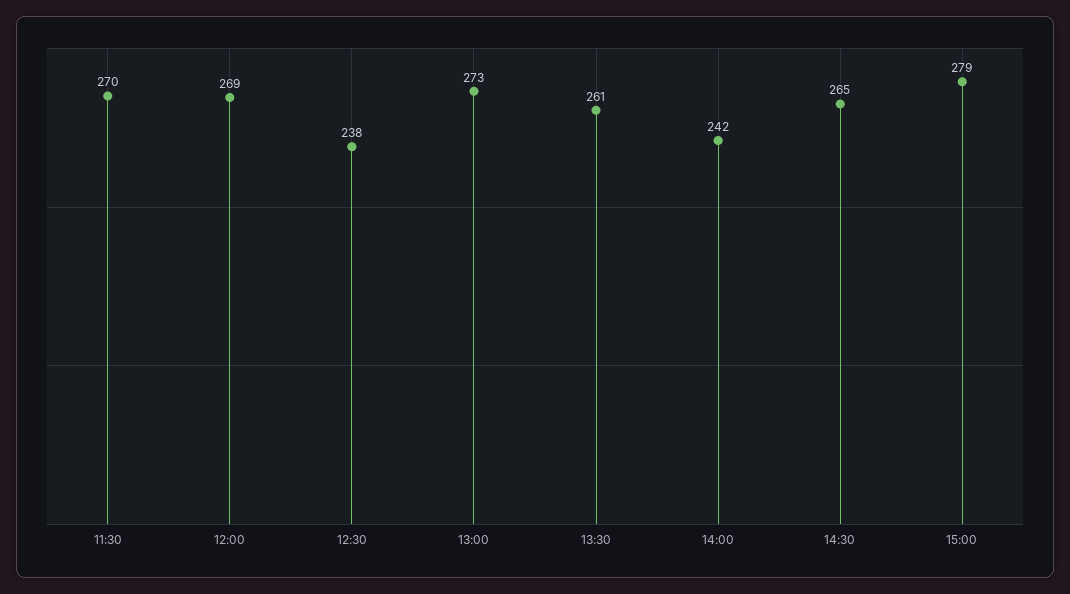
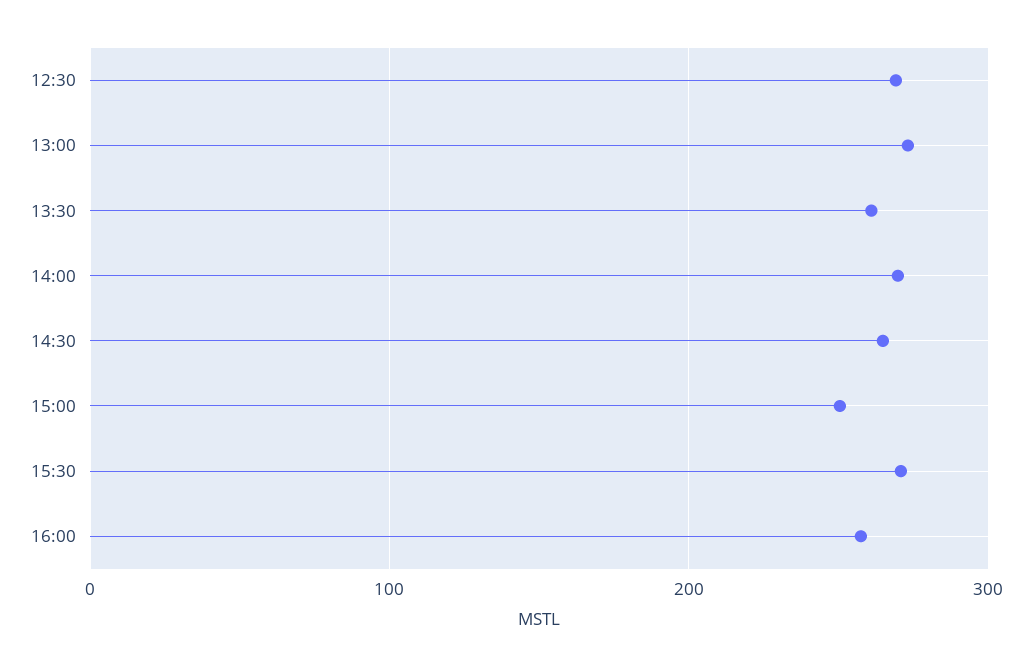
11:30: 270 -> none
12:00: 269 -> none
12:30: 238 -> 270
14:00: 242 -> 270
15:00: 279 -> 250
15:30: none -> 270
16:00: none -> 260

